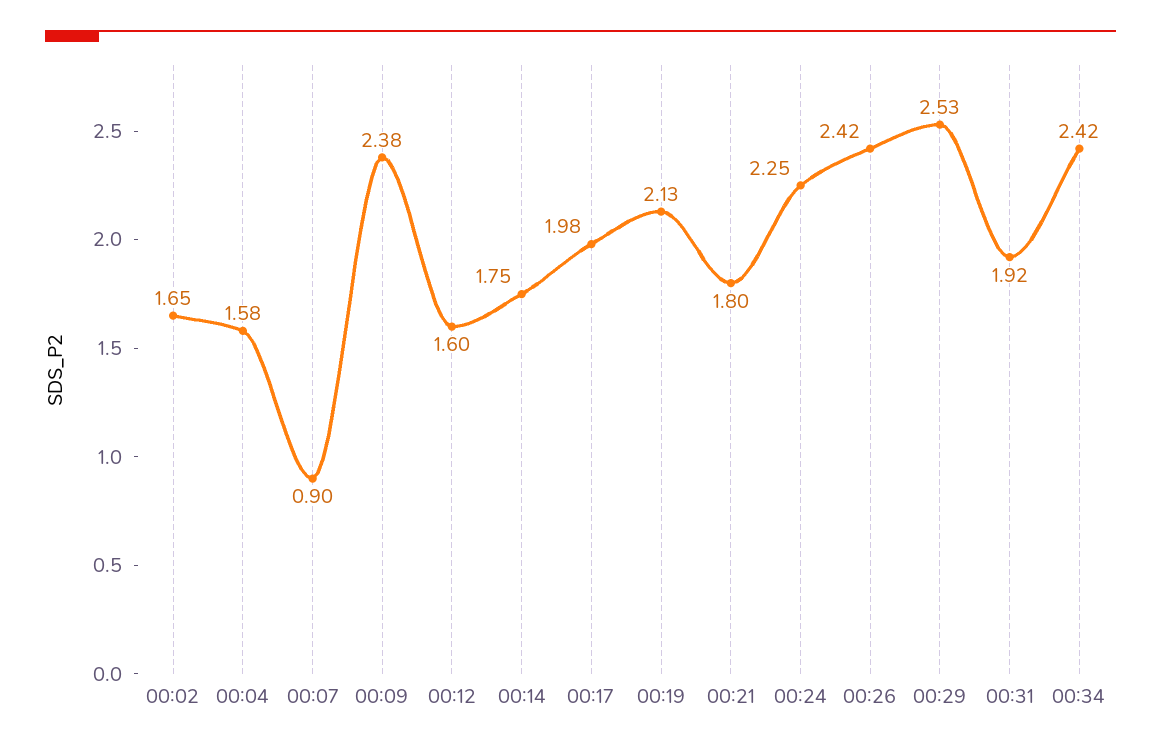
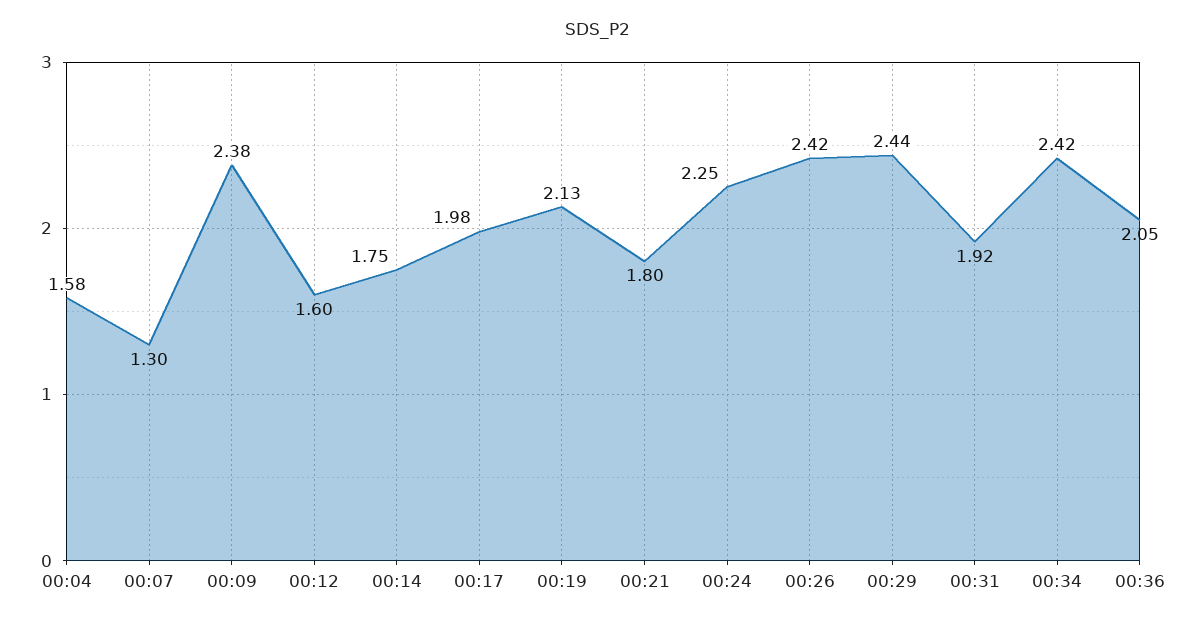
00:02: 1.65 -> none
00:07: 0.9 -> 1.3
00:29: 2.53 -> 2.44
00:36: none -> 2.05

